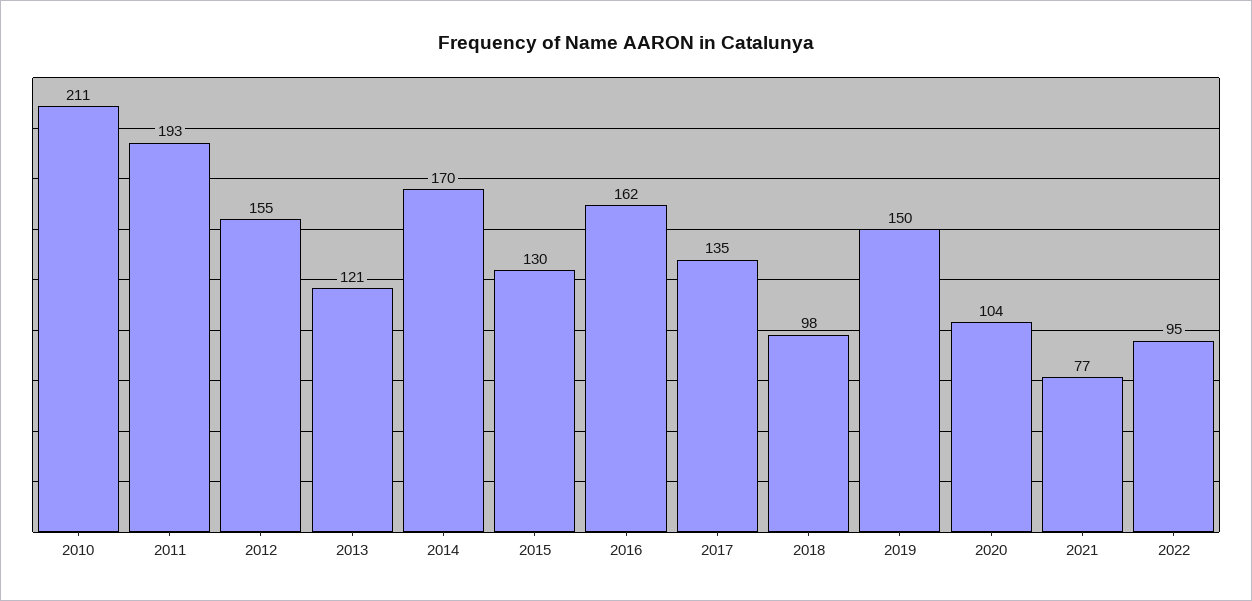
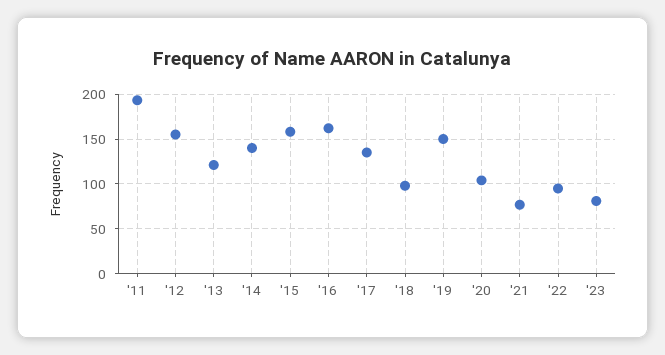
2010: 211 -> none
2014: 170 -> 140
2015: 130 -> 160
'23: none -> 80

